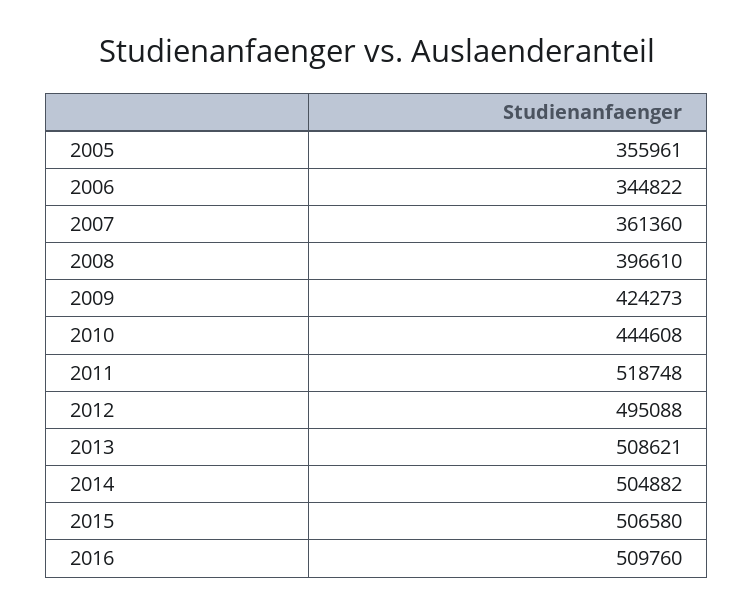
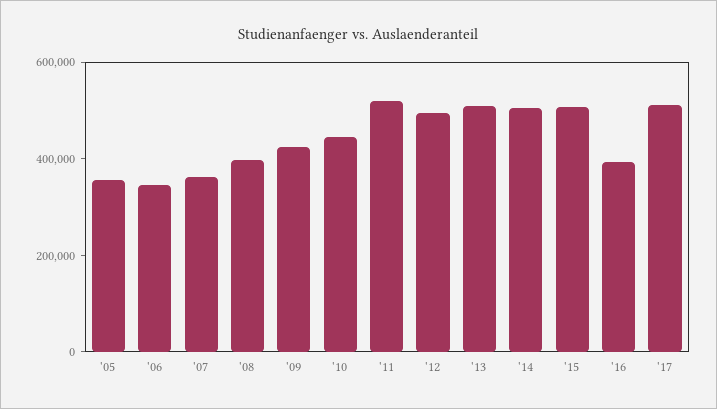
2016: 509760 -> 400000
'17: none -> 500000

